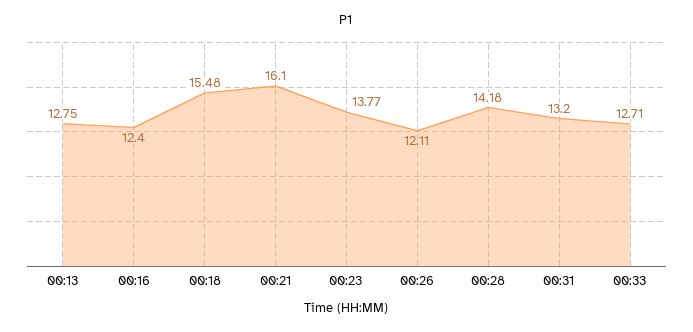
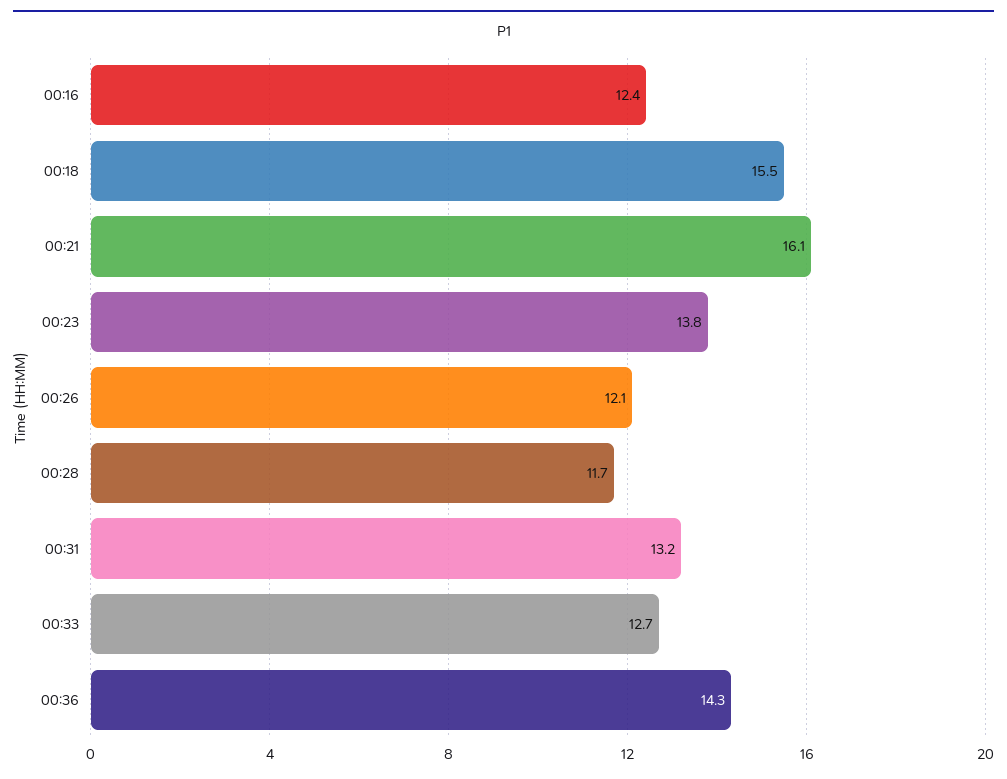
00:13: 12.75 -> none
00:28: 14.18 -> 11.7
00:36: none -> 14.3

